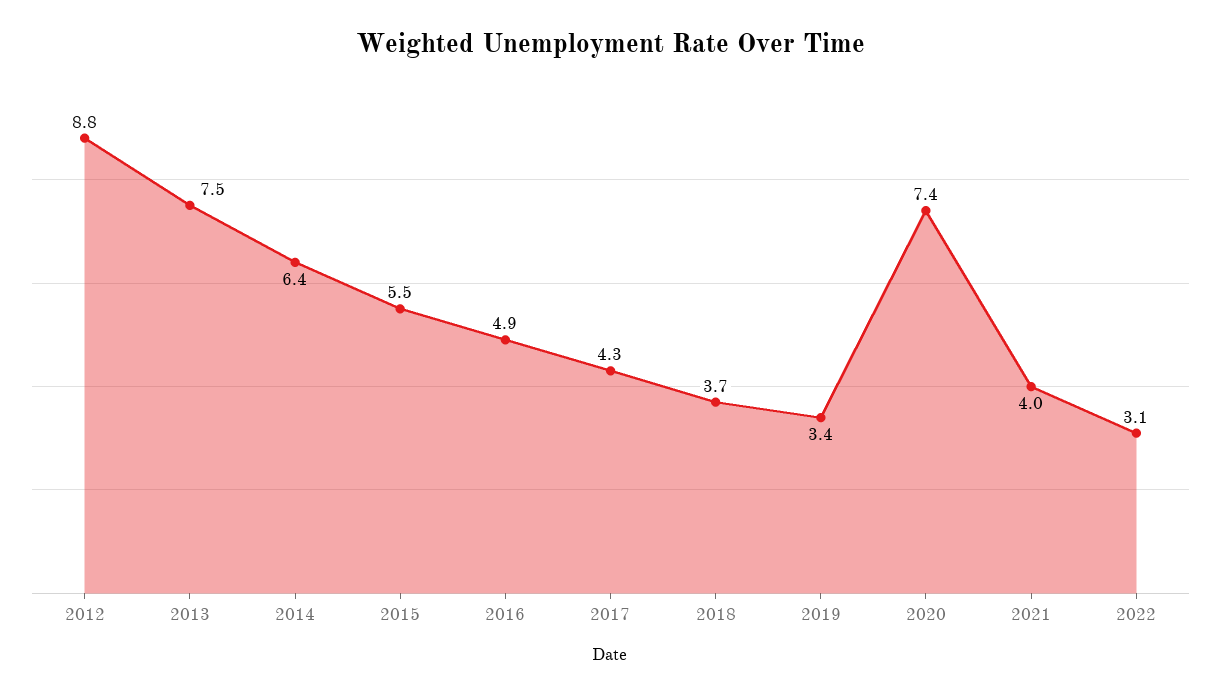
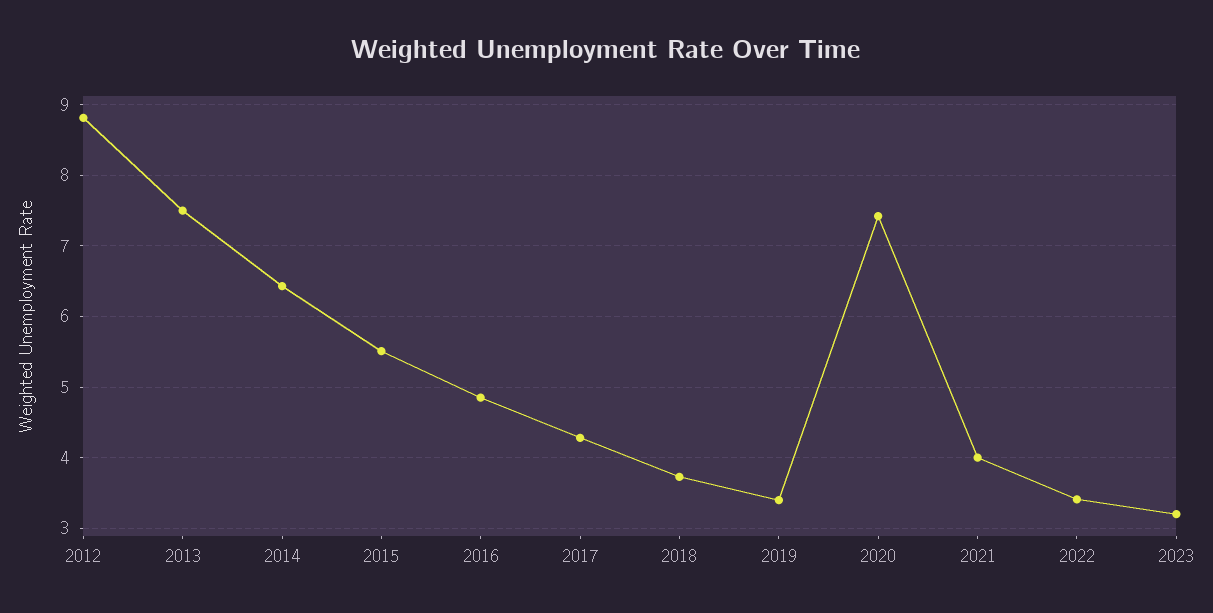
2022: 3.1 -> 3.4
2023: none -> 3.2

